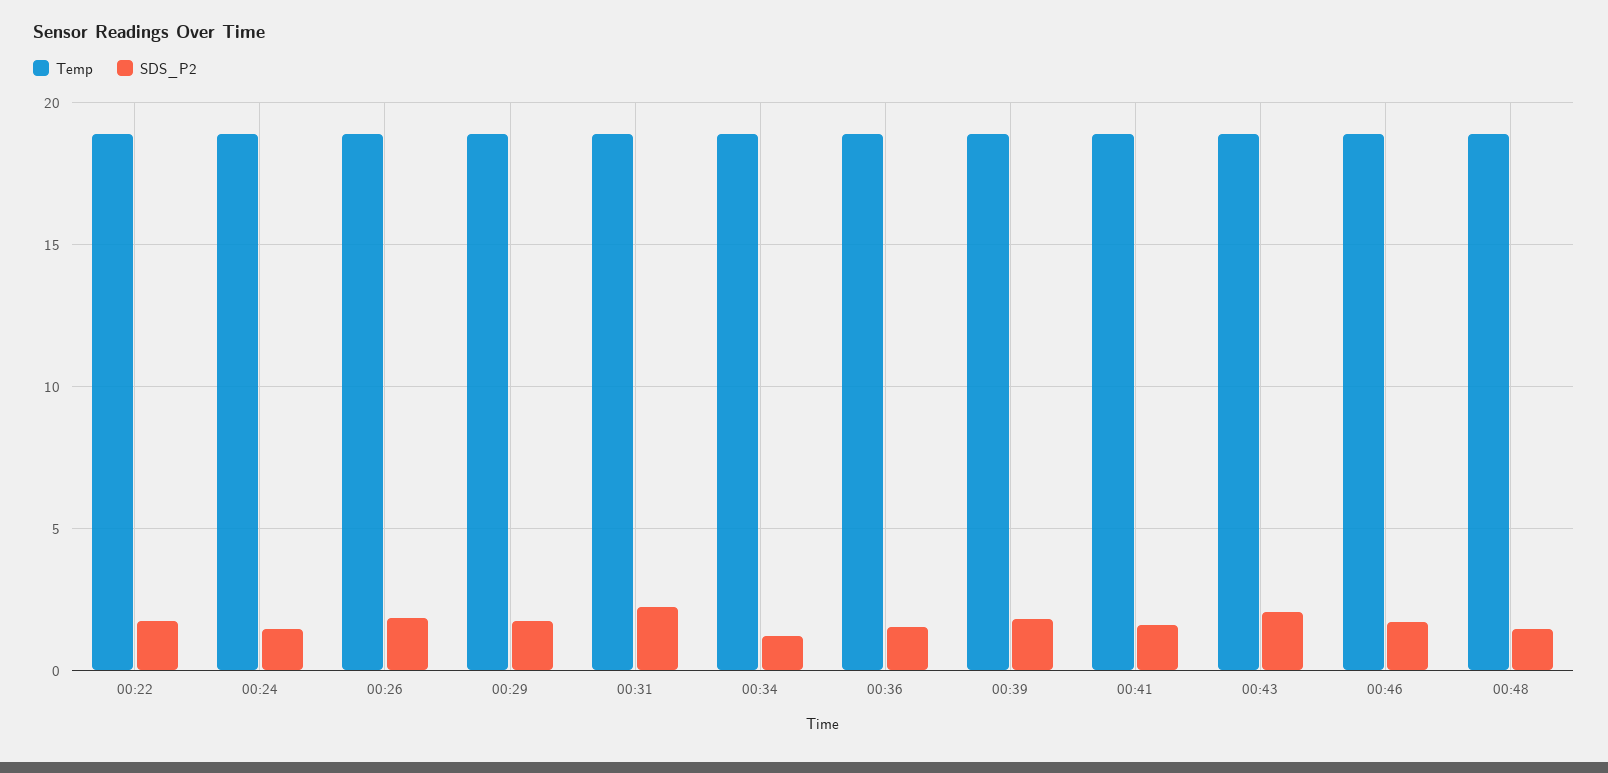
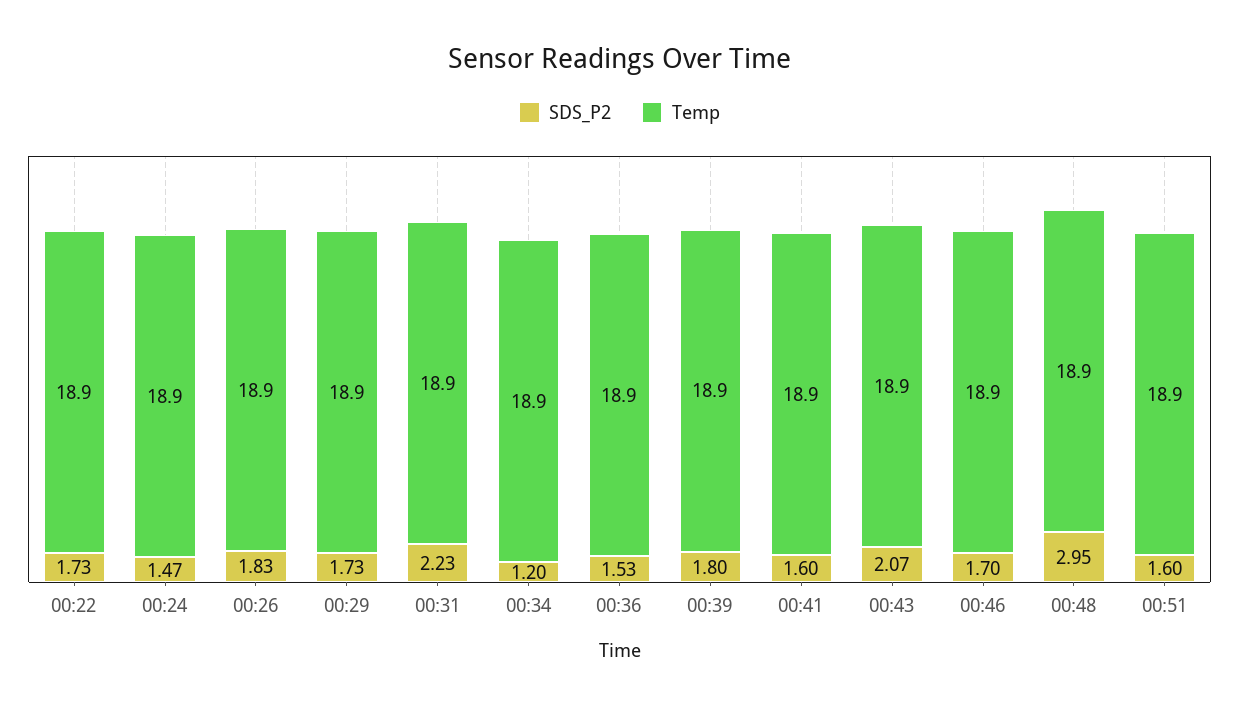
SDS_P2, 00:48: 1.5 -> 2.95
SDS_P2, 00:51: none -> 1.6
Temp, 00:51: none -> 18.9

